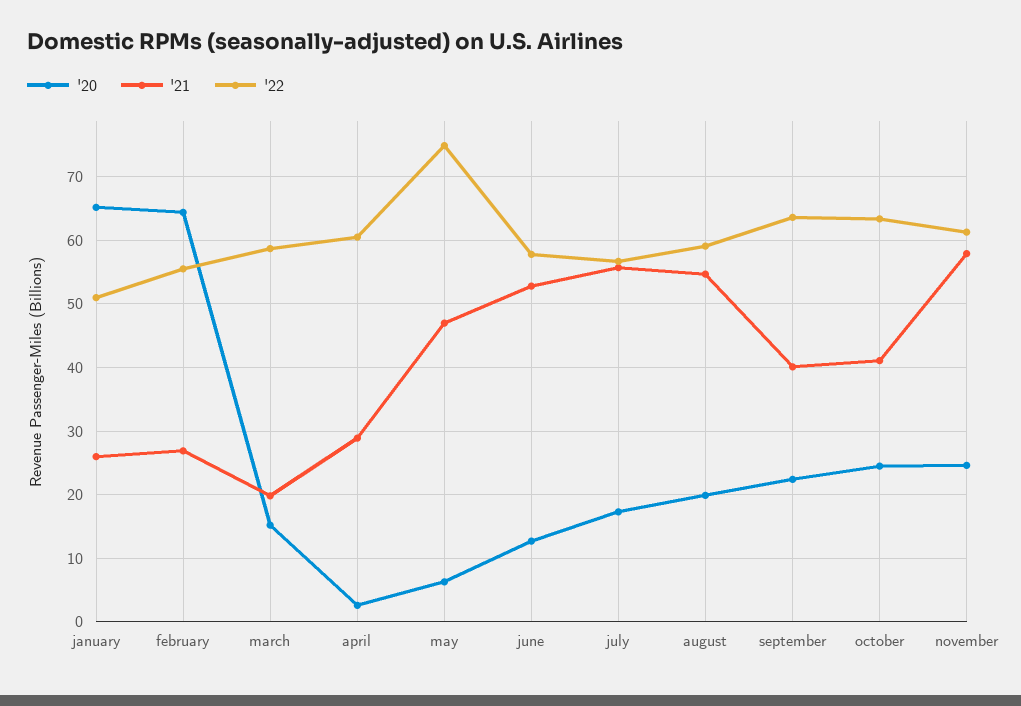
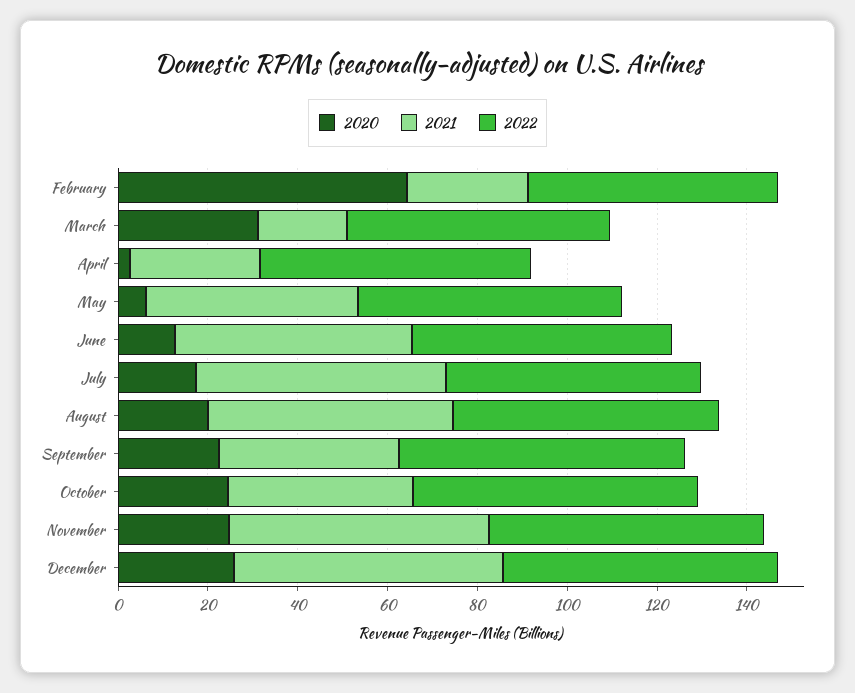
'20, january: 65 -> none
'21, january: 26 -> none
'22, january: 51 -> none
'20, march: 15 -> 30
'22, may: 75 -> 60
'20, December: none -> 25
'21, December: none -> 60
'22, December: none -> 60

